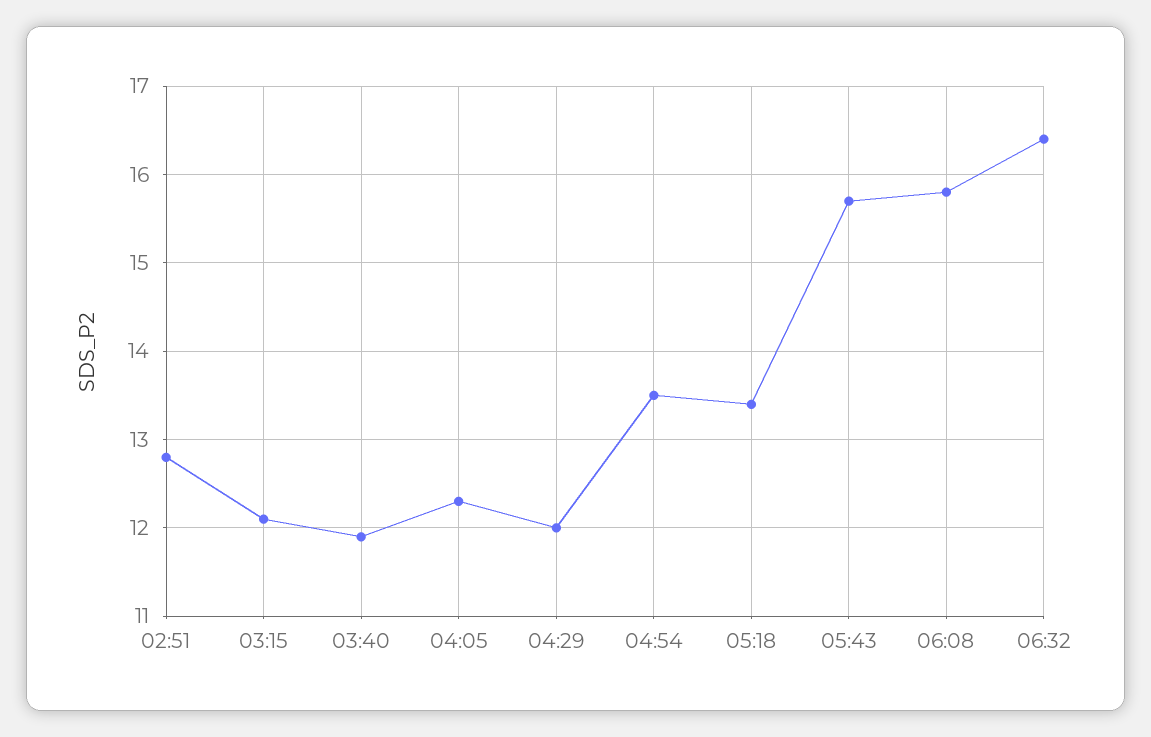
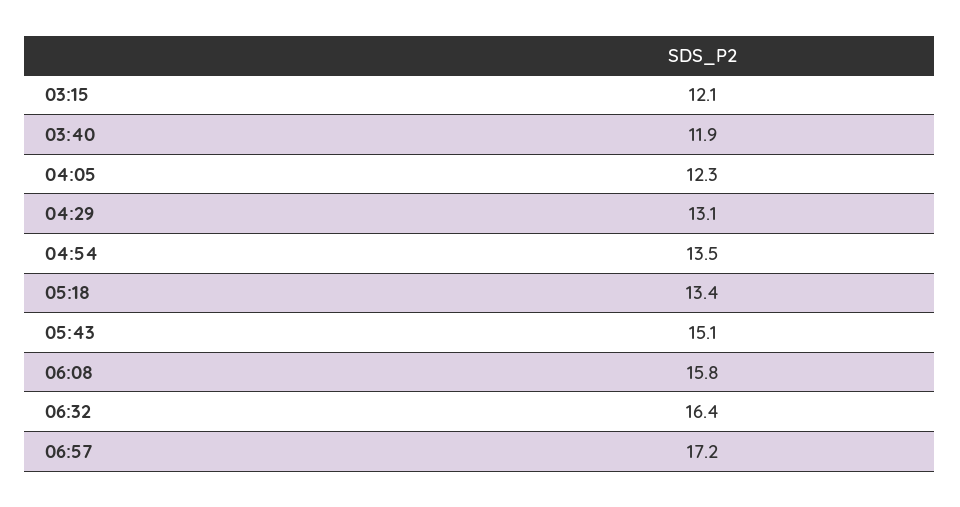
02:51: 12.8 -> none
04:29: 12 -> 13.1
05:43: 15.7 -> 15.1
06:57: none -> 17.2

